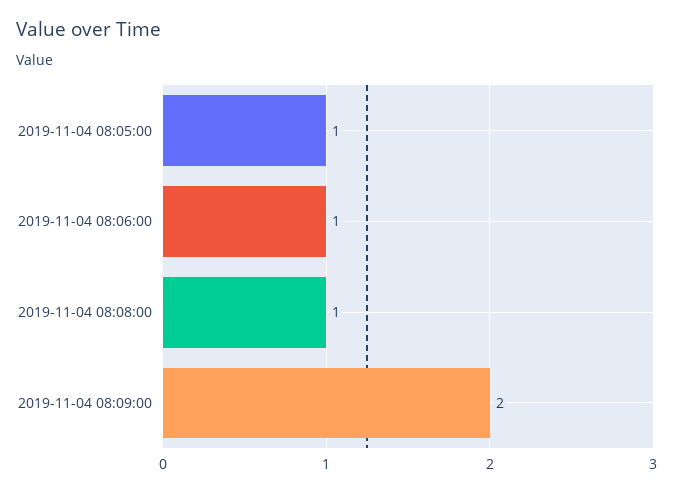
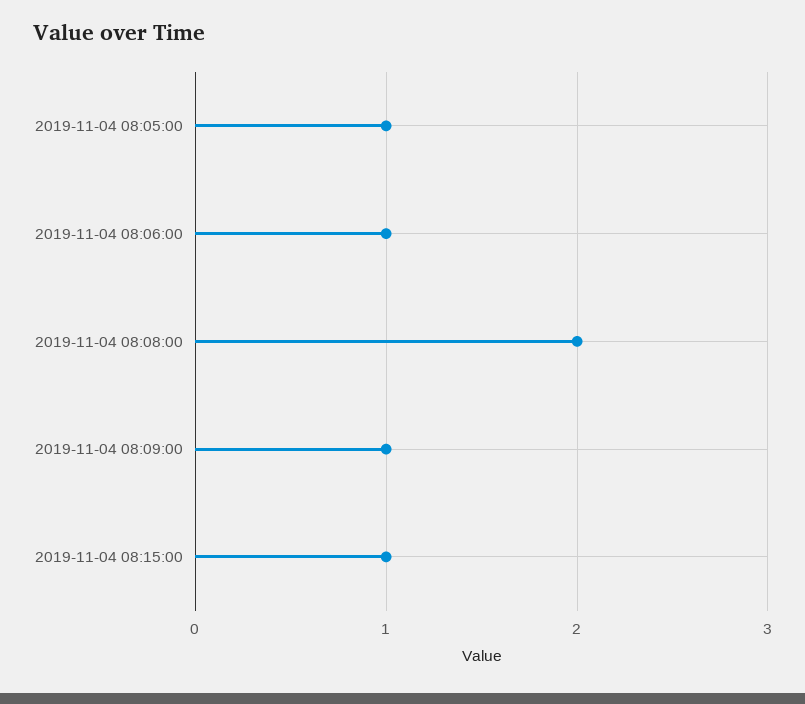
2019-11-04 08:08:00: 1 -> 2
2019-11-04 08:09:00: 2 -> 1
2019-11-04 08:15:00: none -> 1

